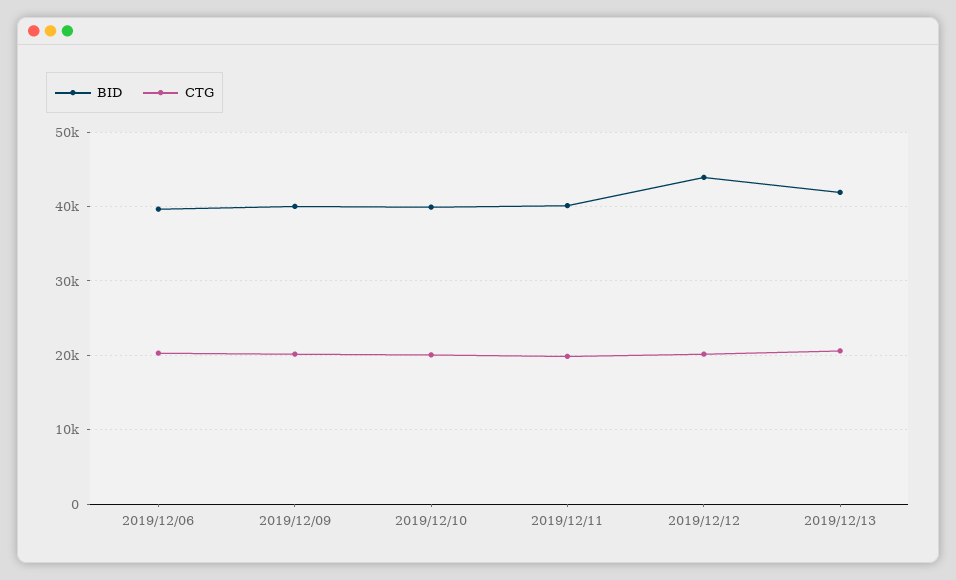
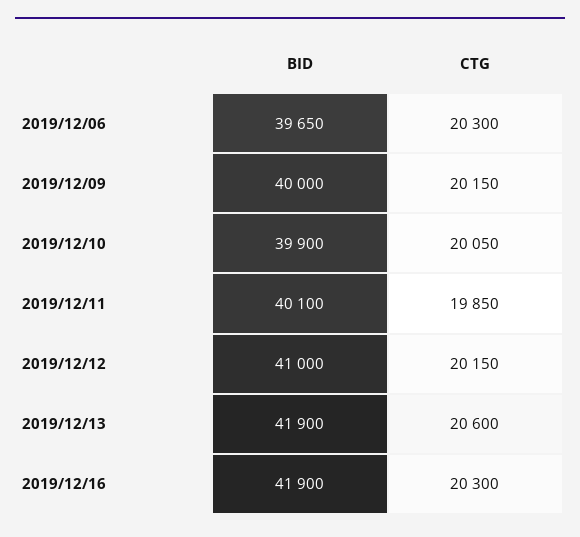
BID, 2019/12/12: 44000 -> 41000
BID, 2019/12/16: none -> 41900
CTG, 2019/12/16: none -> 20300

